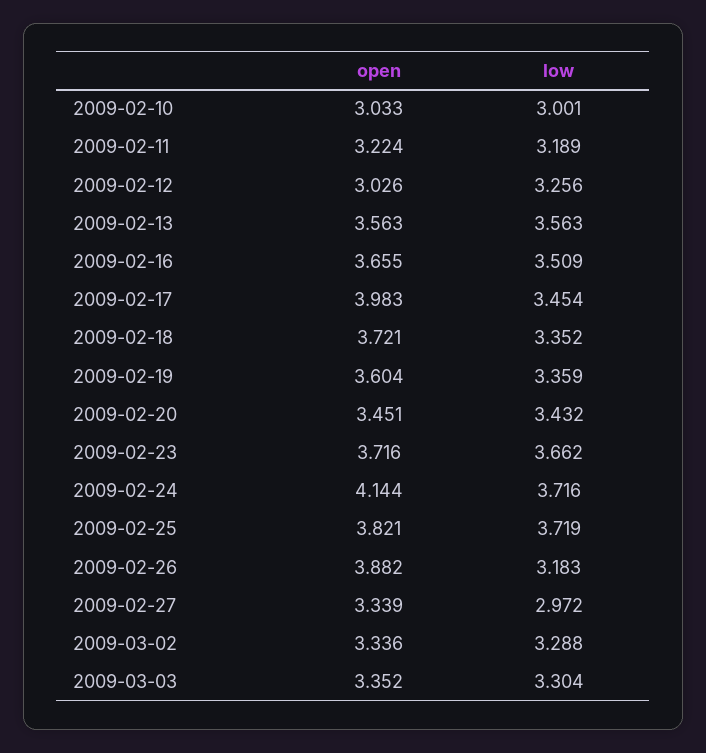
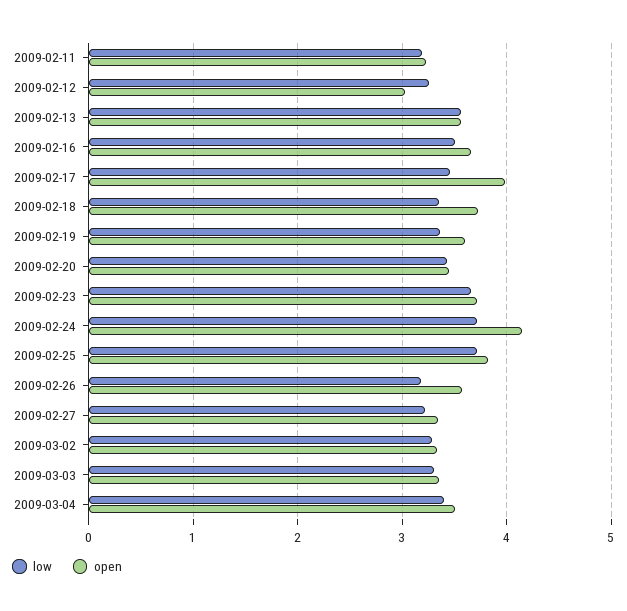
open, 2009-02-10: 3.033 -> none
low, 2009-02-10: 3.001 -> none
open, 2009-02-26: 3.882 -> 3.6
low, 2009-02-27: 2.972 -> 3.2
low, 2009-03-04: none -> 3.4
open, 2009-03-04: none -> 3.5

